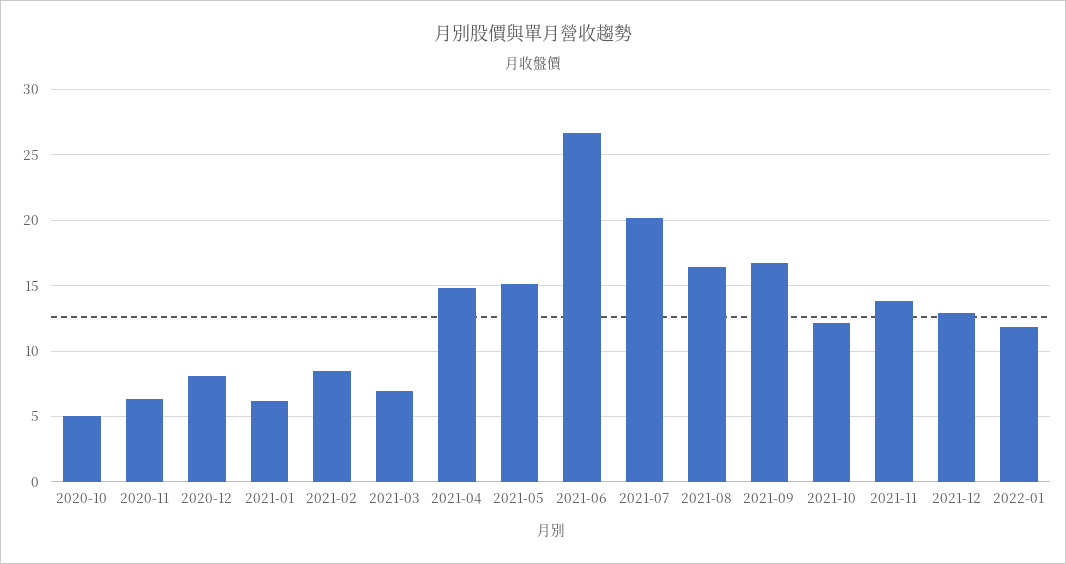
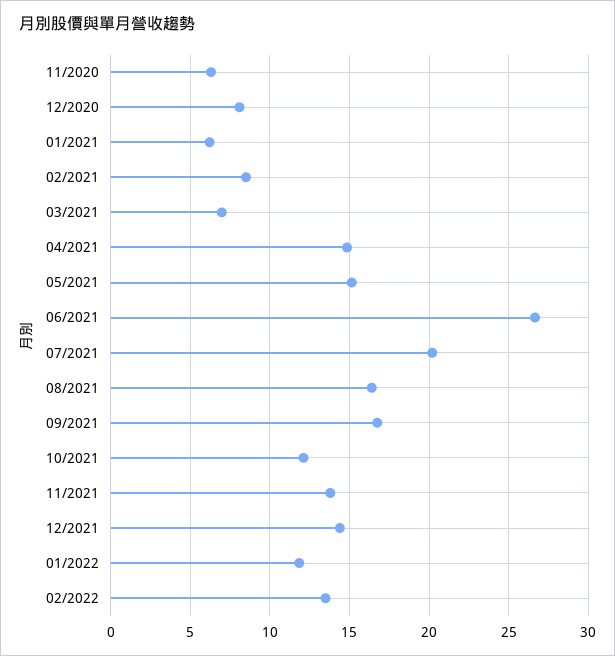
2020-10: 5 -> none
2021-12: 13 -> 14.5
02/2022: none -> 13.5

